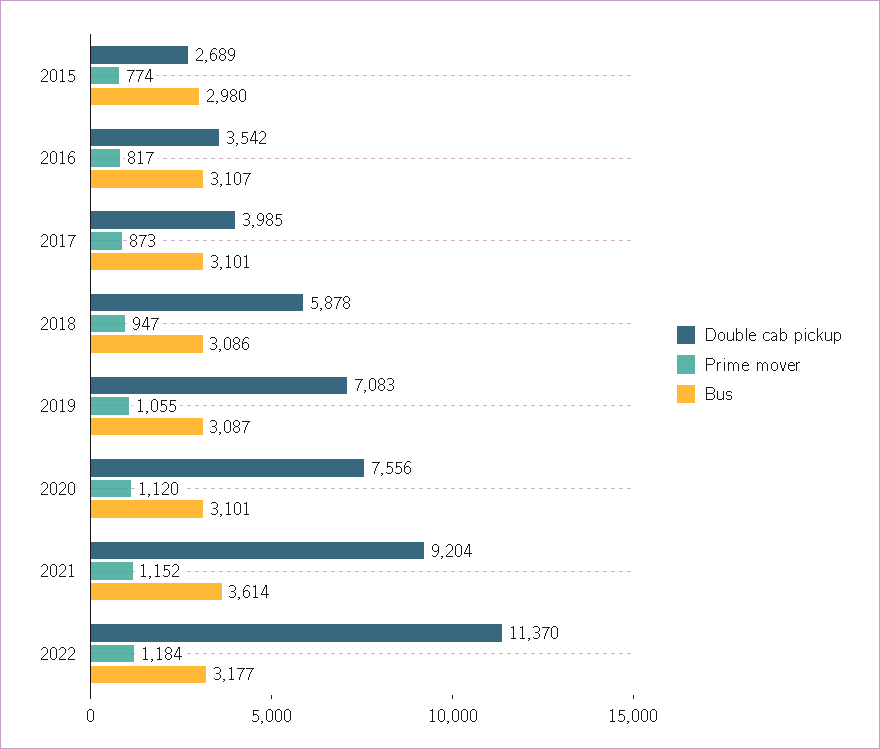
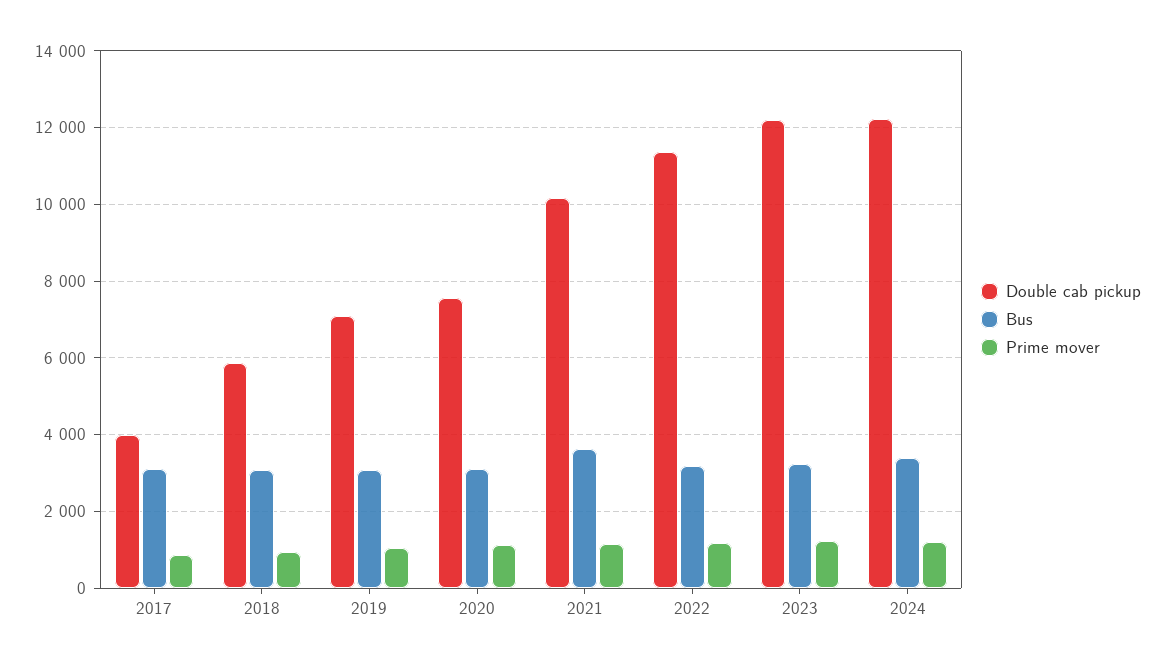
Double cab pickup, 2015: 2689 -> none
Prime mover, 2015: 774 -> none
Bus, 2015: 2980 -> none
Double cab pickup, 2016: 3542 -> none
Prime mover, 2016: 817 -> none
Bus, 2016: 3107 -> none
Double cab pickup, 2021: 9204 -> 10200
Double cab pickup, 2023: none -> 12200
Bus, 2023: none -> 3200
Prime mover, 2023: none -> 1200
Double cab pickup, 2024: none -> 12200
Bus, 2024: none -> 3400
Prime mover, 2024: none -> 1200

